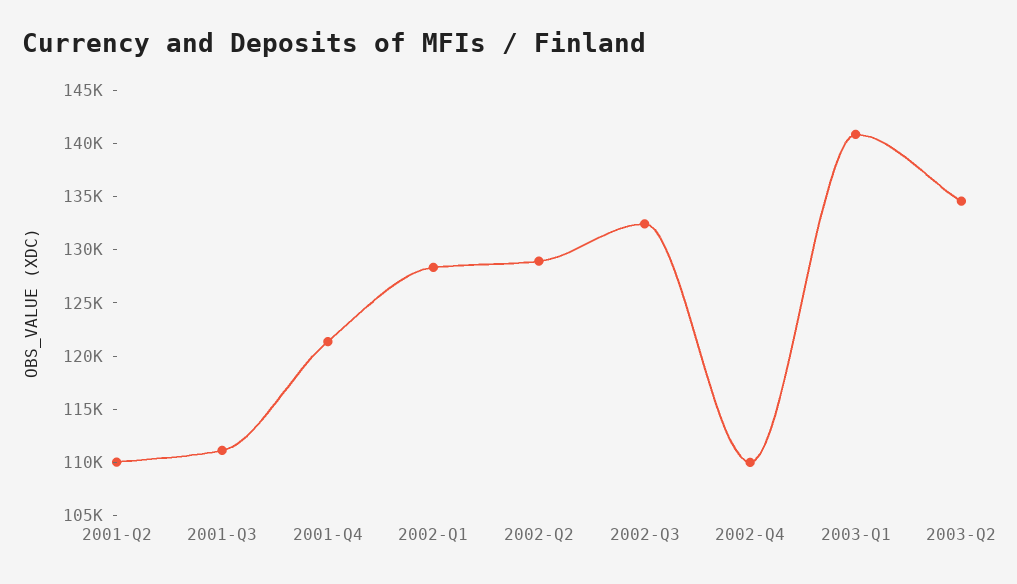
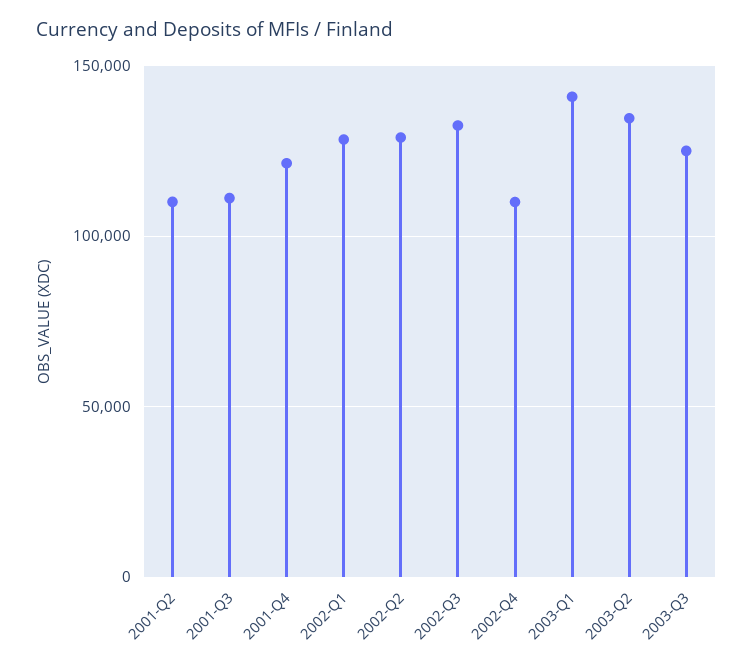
2003-Q3: none -> 125000

